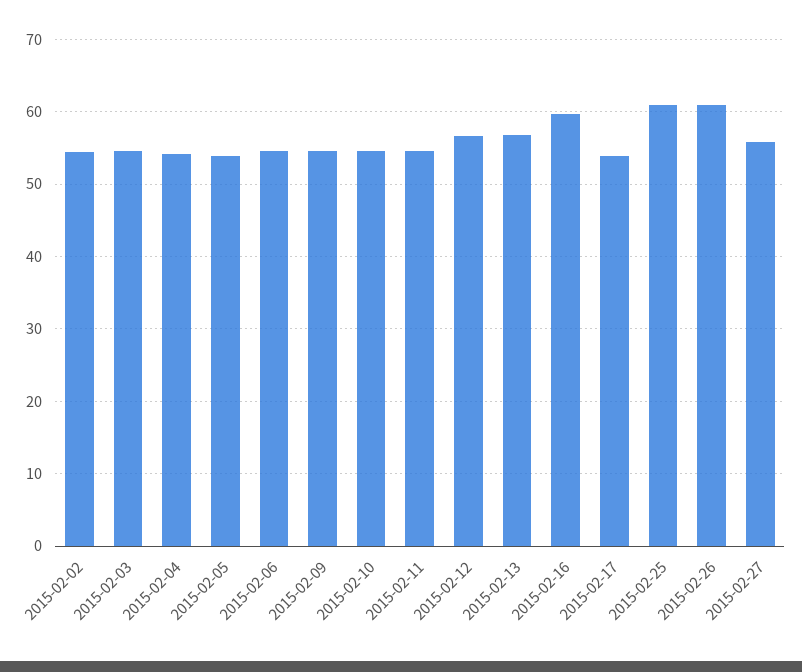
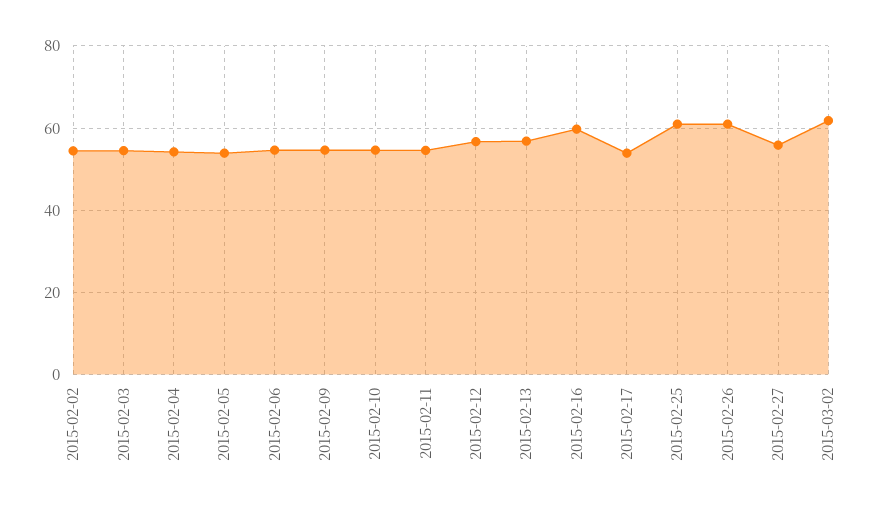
2015-03-02: none -> 62

